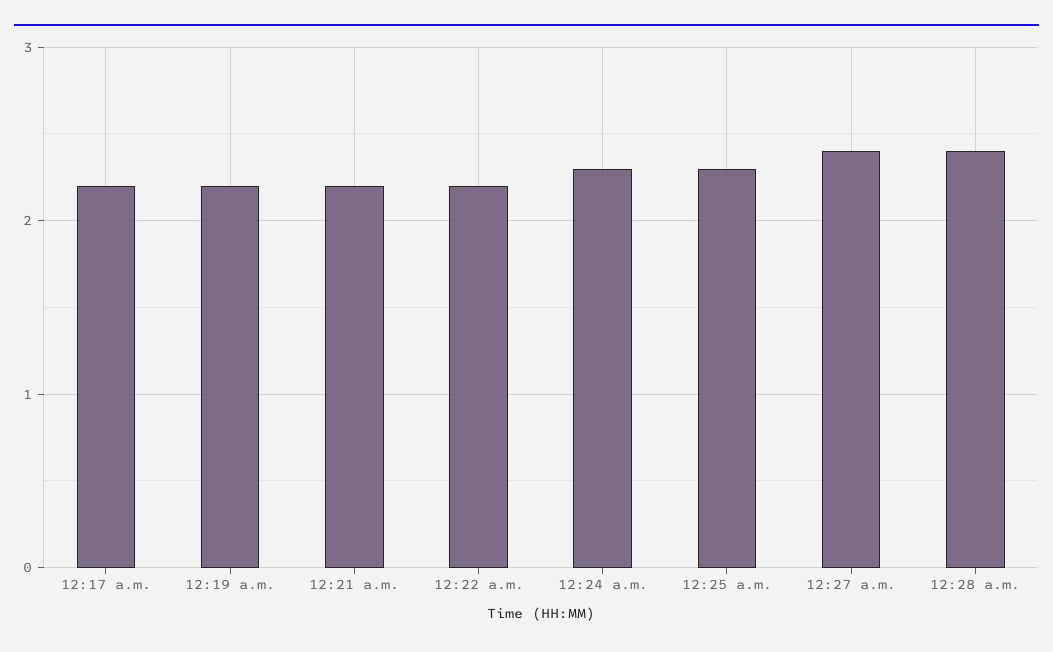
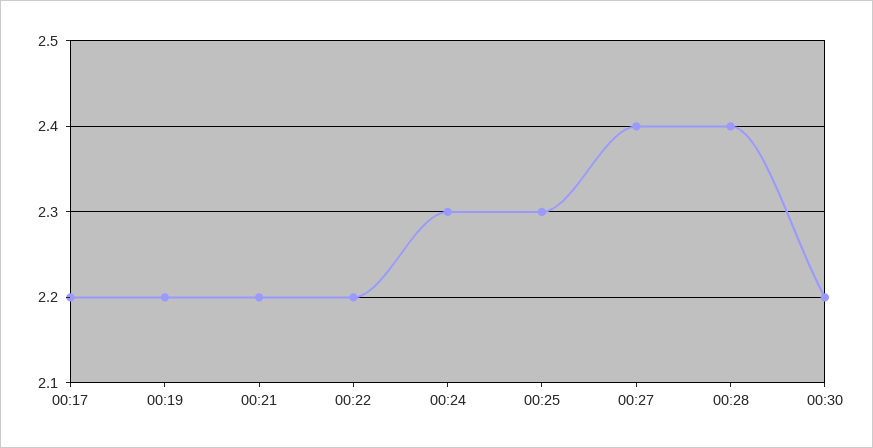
00:30: none -> 2.2

